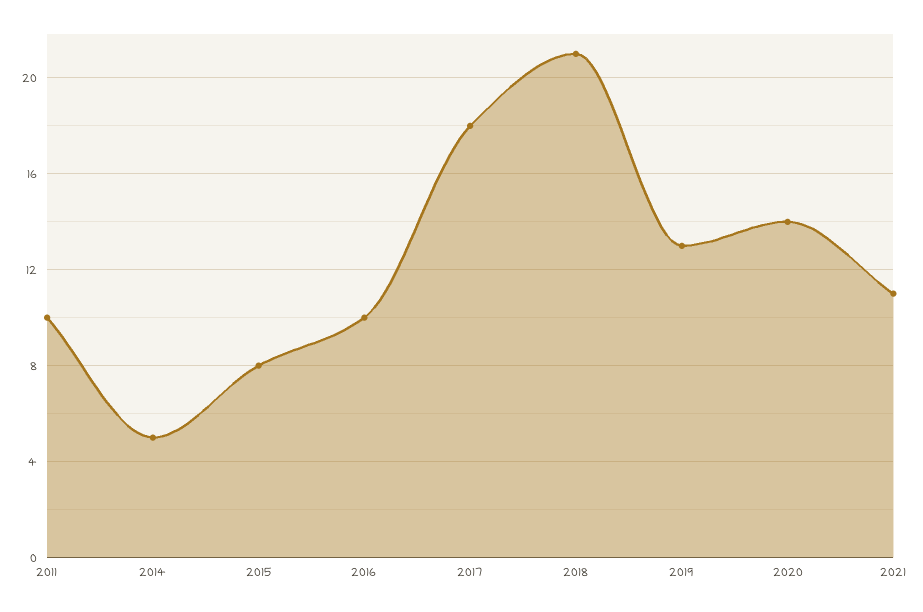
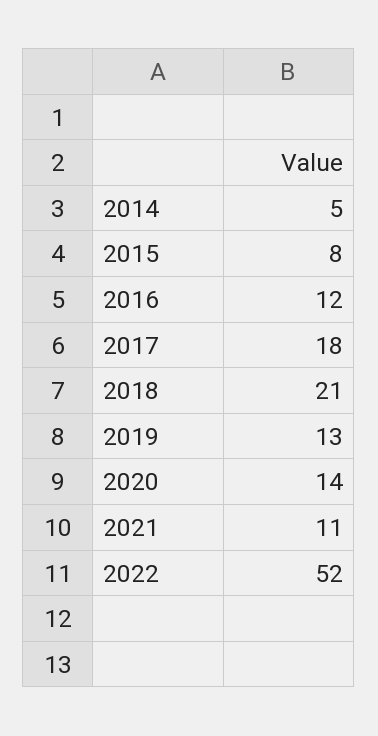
2011: 10 -> none
2016: 10 -> 12
2022: none -> 52

